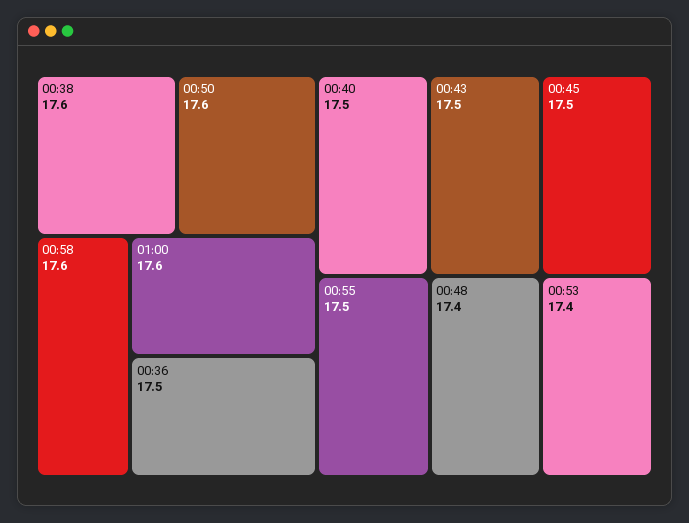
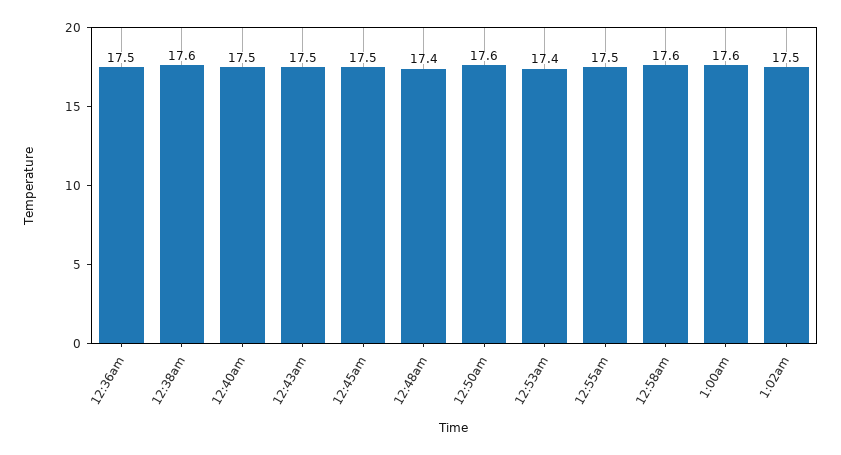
1:02am: none -> 17.5

